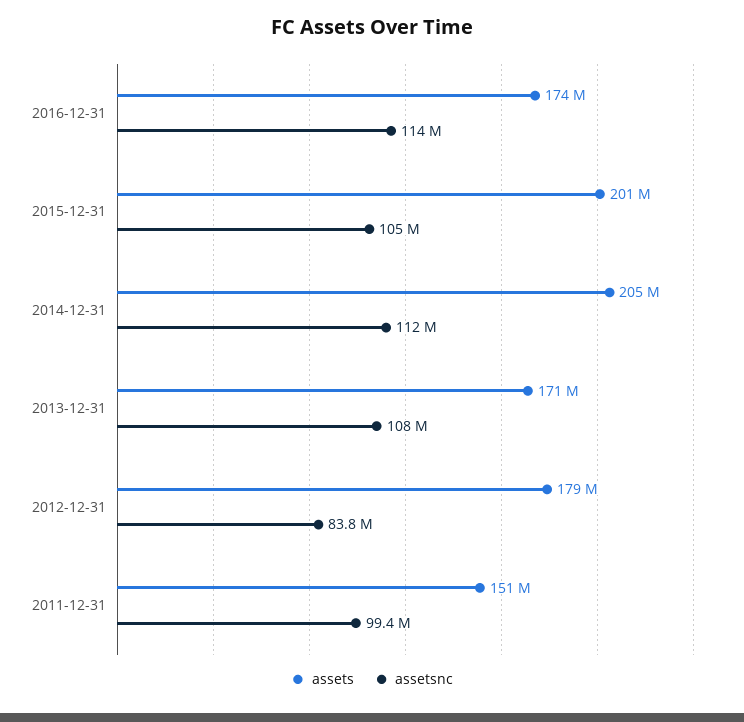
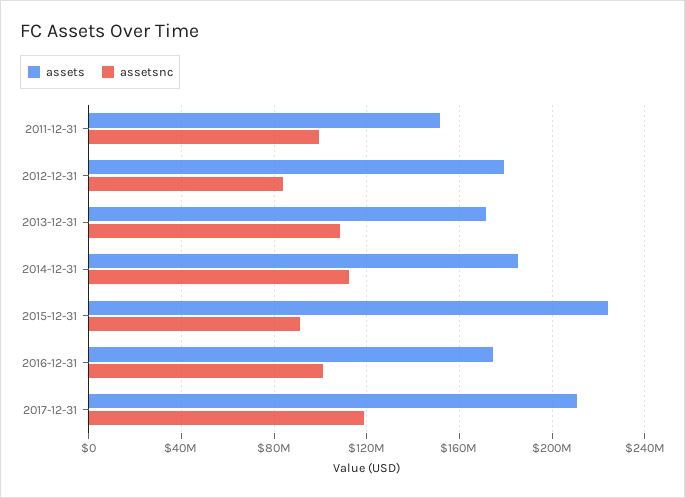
assetsnc, 2016-12-31: 114000000 -> 100000000
assets, 2015-12-31: 201000000 -> 225000000
assetsnc, 2015-12-31: 105000000 -> 90000000
assets, 2014-12-31: 205000000 -> 185000000
assets, 2017-12-31: none -> 210000000
assetsnc, 2017-12-31: none -> 120000000

